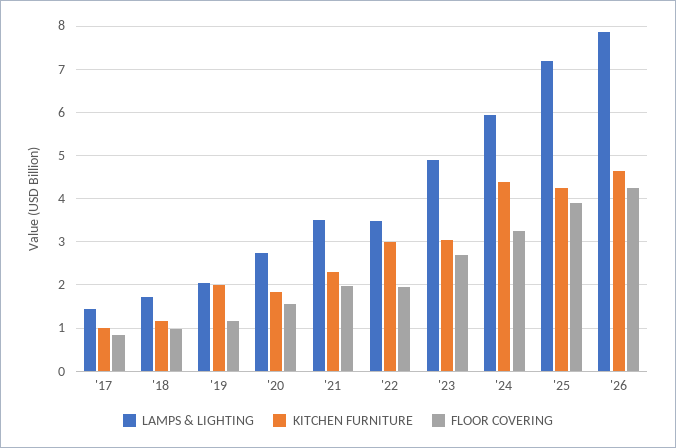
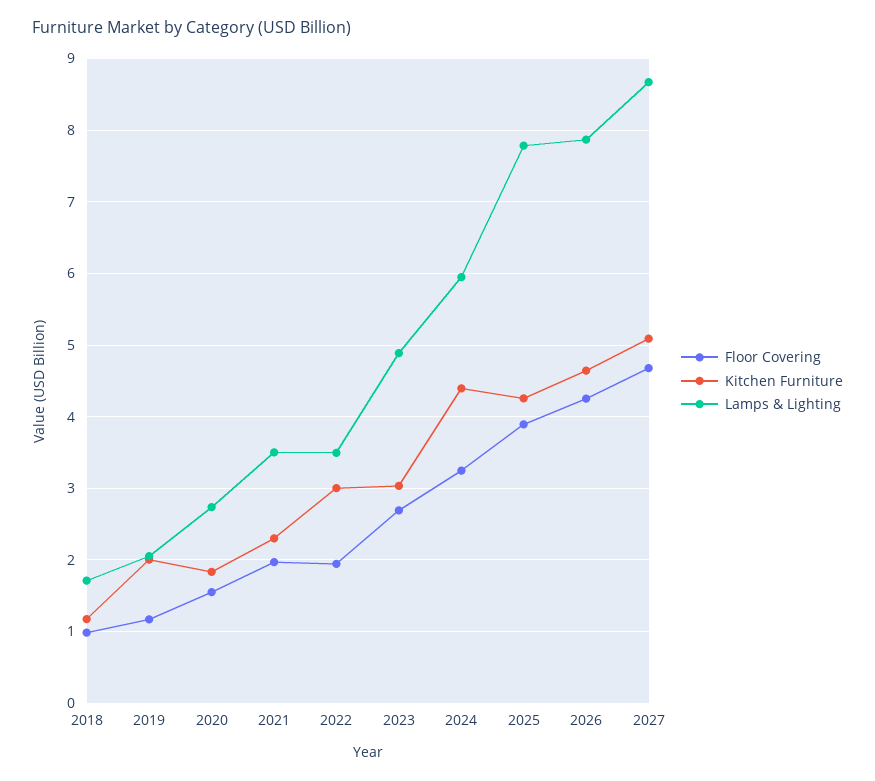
LAMPS & LIGHTING, '17: 1.4 -> none
KITCHEN FURNITURE, '17: 1 -> none
FLOOR COVERING, '17: 0.8 -> none
LAMPS & LIGHTING, '25: 7.2 -> 7.8
FLOOR COVERING, 2027: none -> 4.7
KITCHEN FURNITURE, 2027: none -> 5.1
LAMPS & LIGHTING, 2027: none -> 8.7

